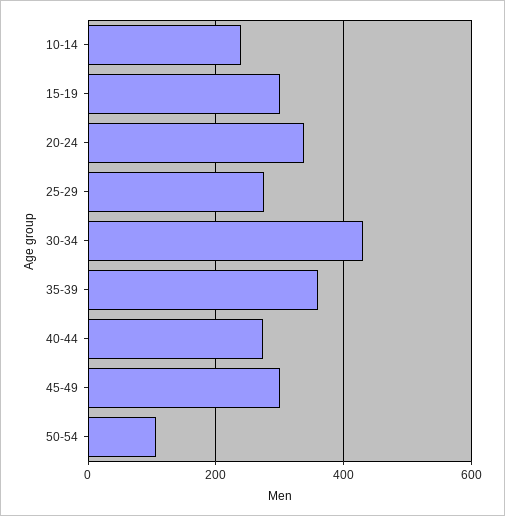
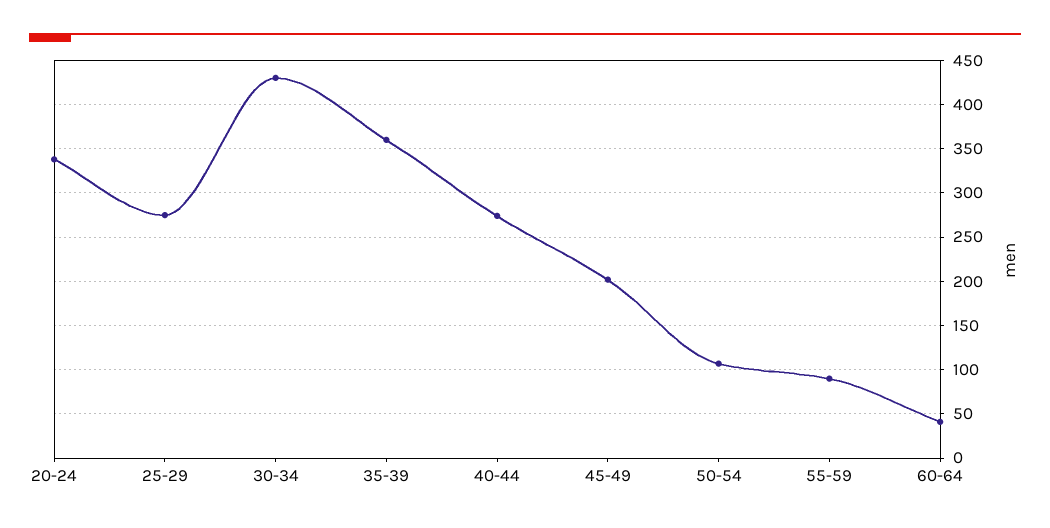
10-14: 240 -> none
15-19: 300 -> none
45-49: 300 -> 200
55-59: none -> 90
60-64: none -> 40

